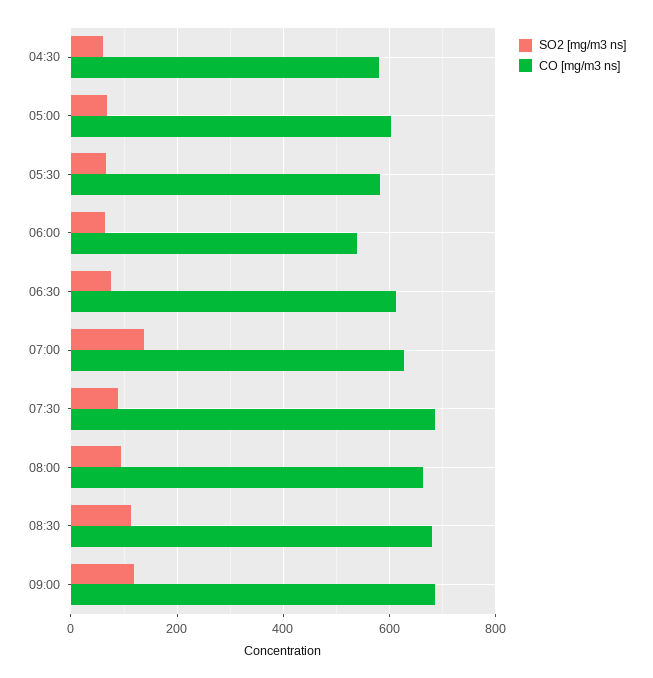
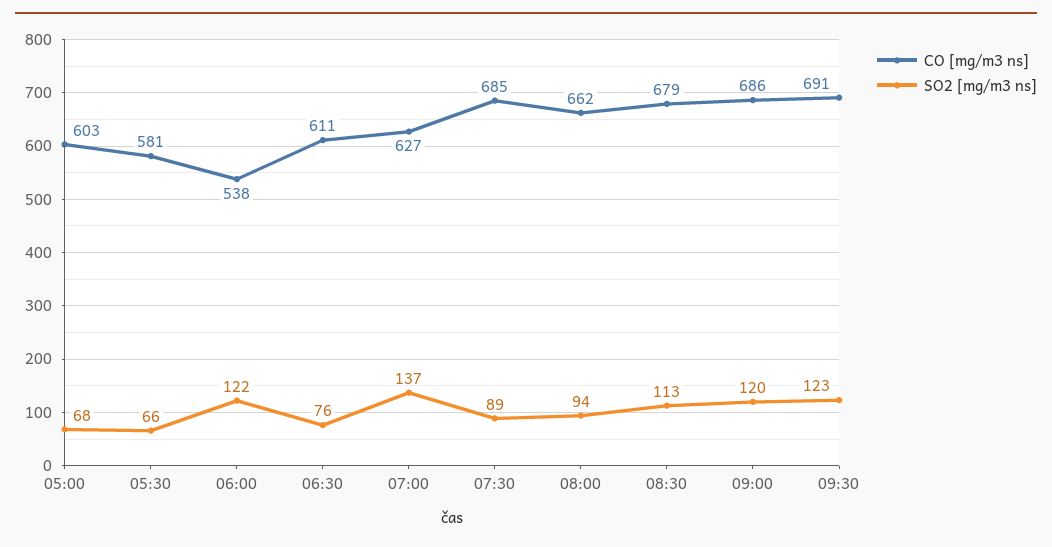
SO2 [mg/m3 ns], 04:30: 60 -> none
CO [mg/m3 ns], 04:30: 580 -> none
SO2 [mg/m3 ns], 06:00: 60 -> 122
CO [mg/m3 ns], 09:30: none -> 691
SO2 [mg/m3 ns], 09:30: none -> 123

